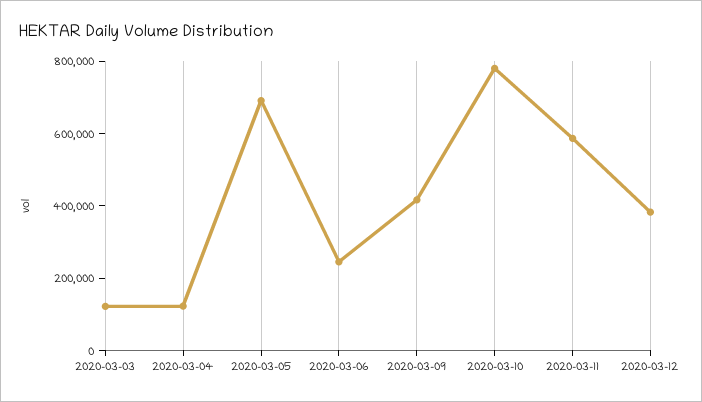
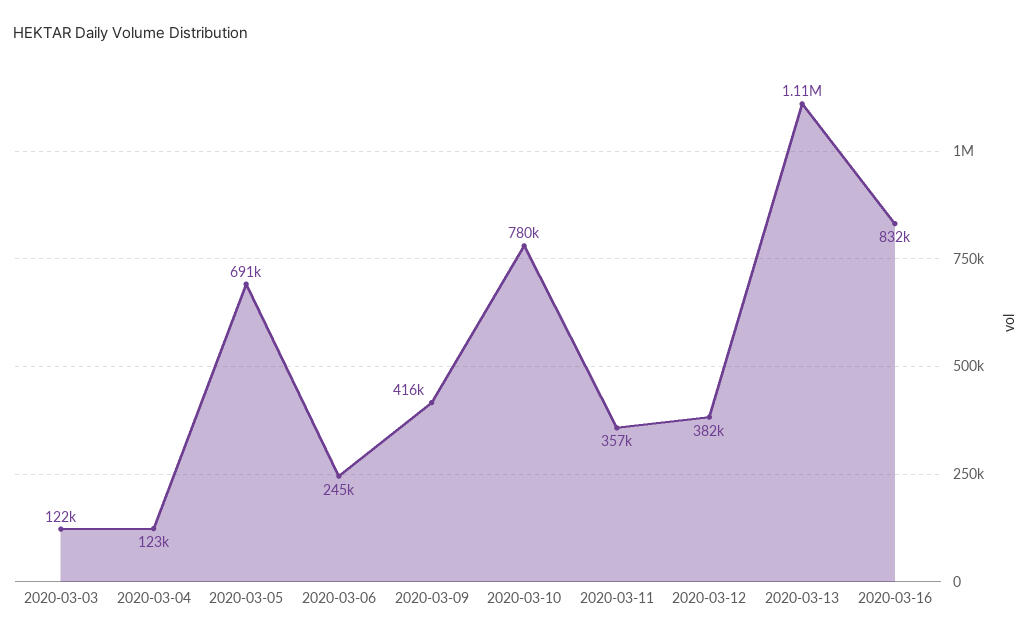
2020-03-11: 600000 -> 357000
2020-03-13: none -> 1110000
2020-03-16: none -> 832000

